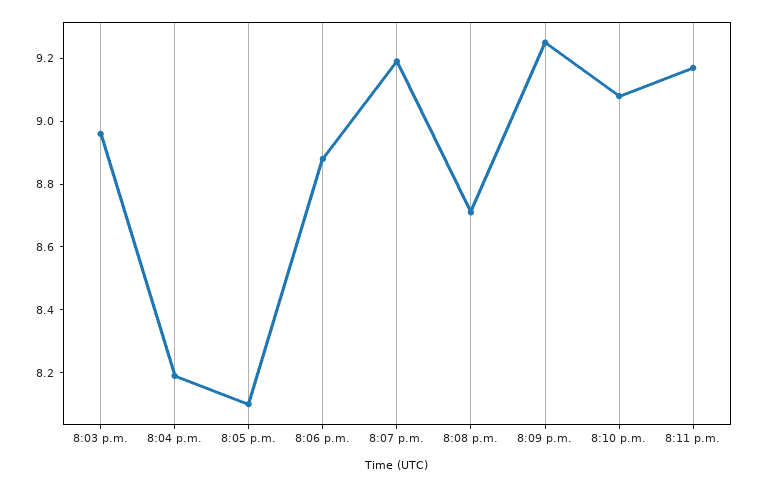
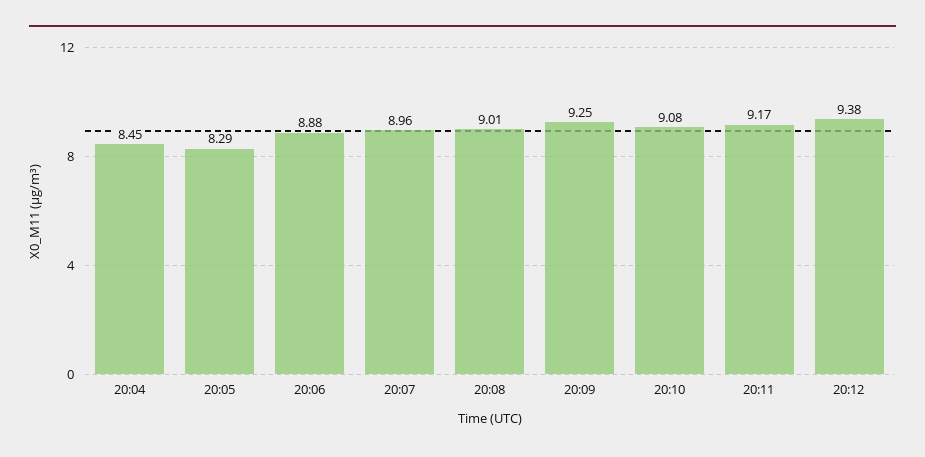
8:03 p.m.: 8.95 -> none
8:04 p.m.: 8.2 -> 8.45
8:05 p.m.: 8.1 -> 8.29
8:07 p.m.: 9.2 -> 8.96
8:08 p.m.: 8.7 -> 9.01
20:12: none -> 9.38

